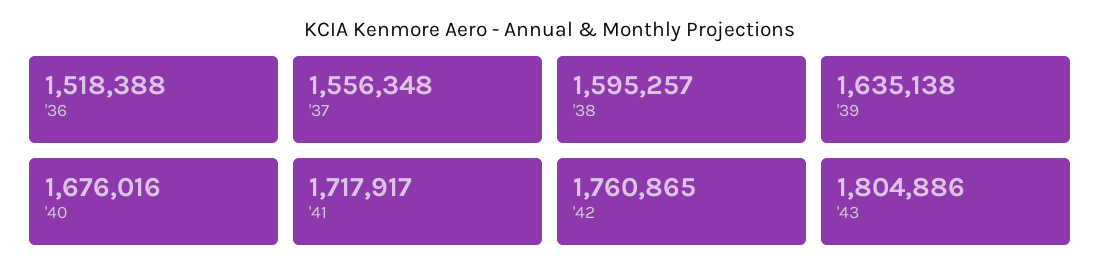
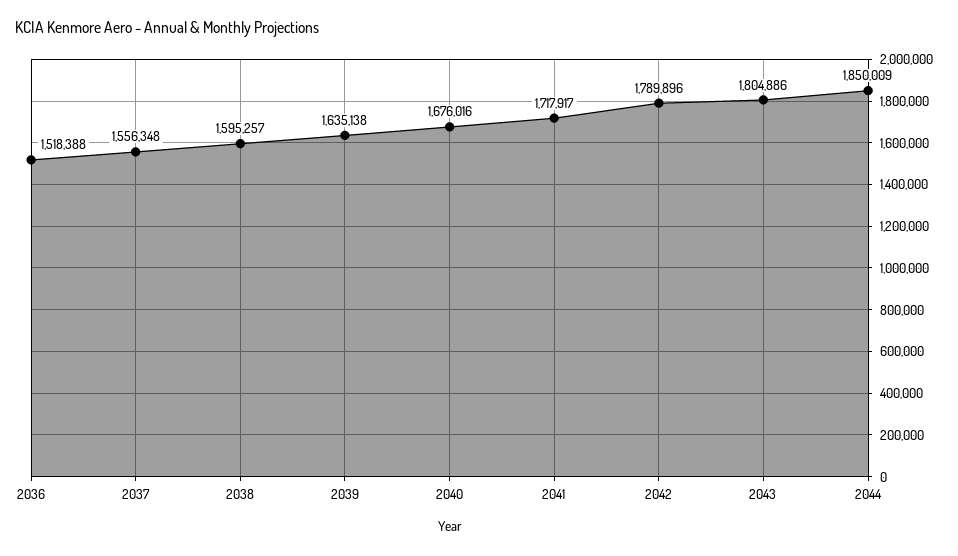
'42: 1760865 -> 1789896
2044: none -> 1850009

